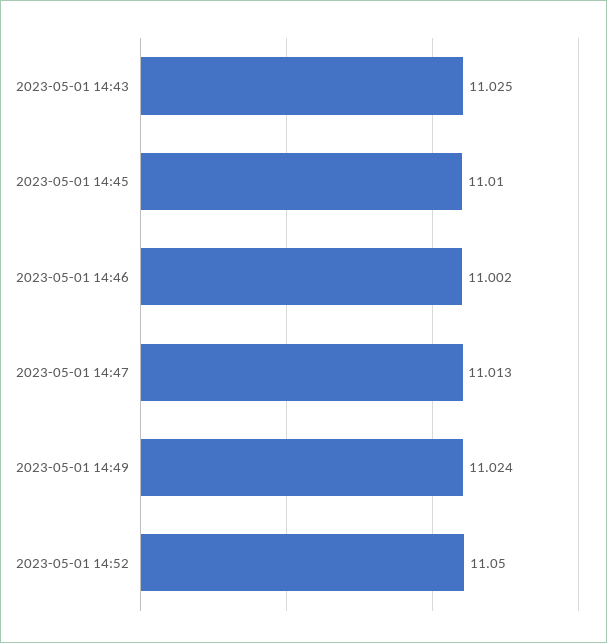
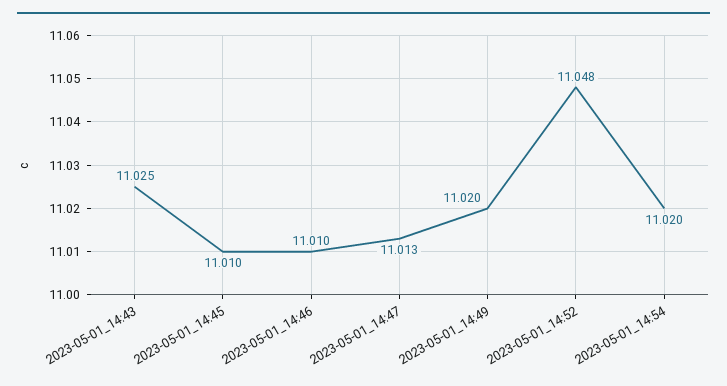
2023-05-01 14:46: 11.002 -> 11.01
2023-05-01 14:49: 11.024 -> 11.02
2023-05-01 14:52: 11.05 -> 11.048
2023-05-01_14:54: none -> 11.02

